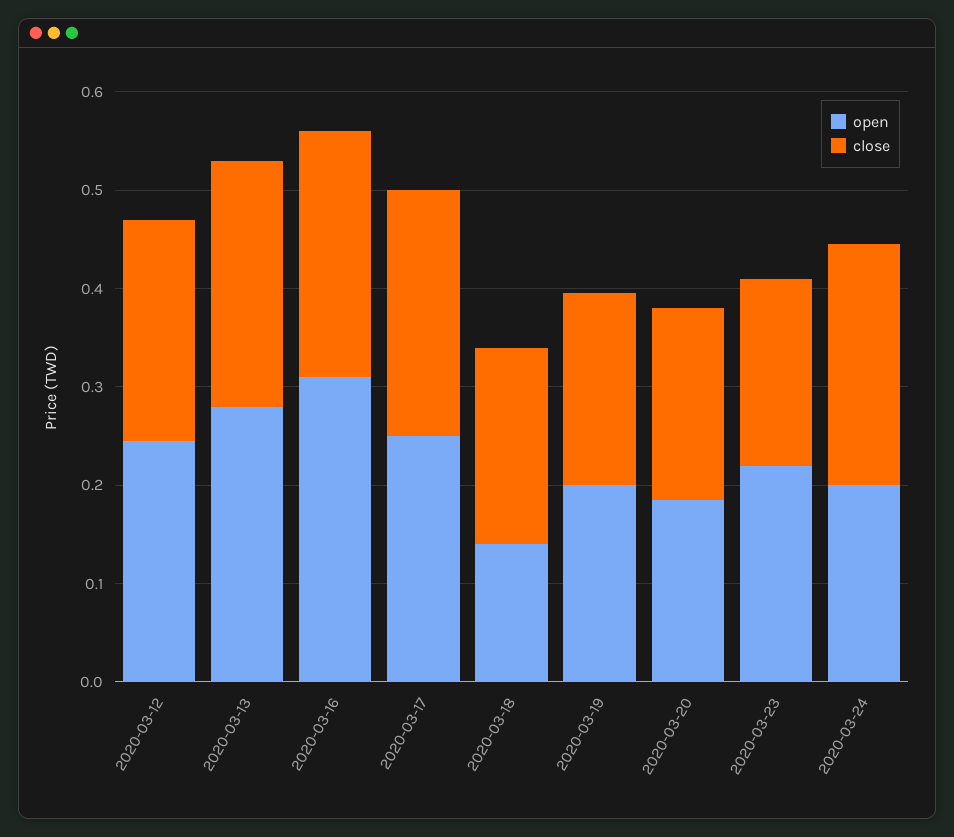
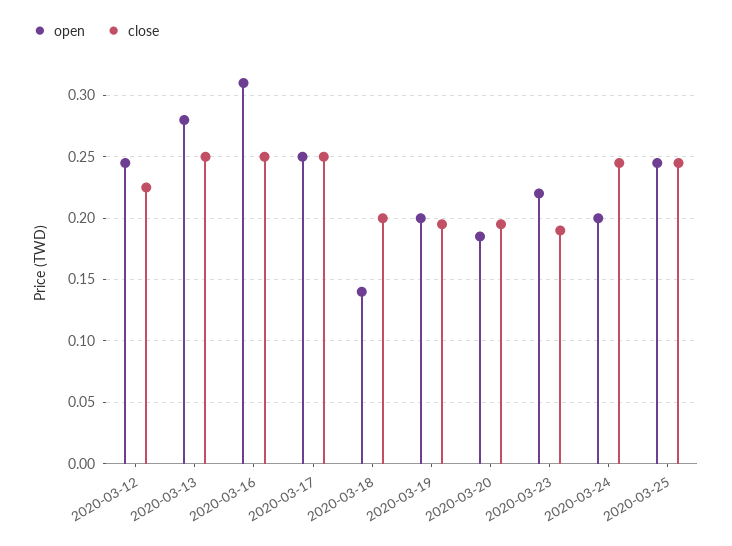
open, 2020-03-25: none -> 0.245
close, 2020-03-25: none -> 0.245

